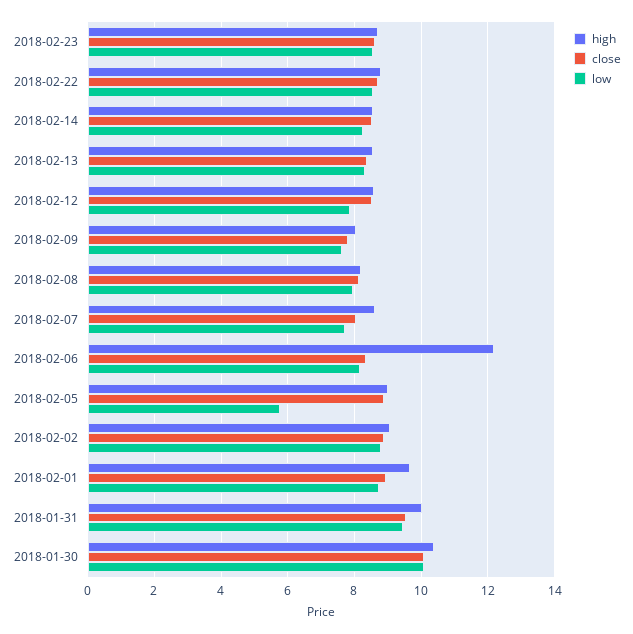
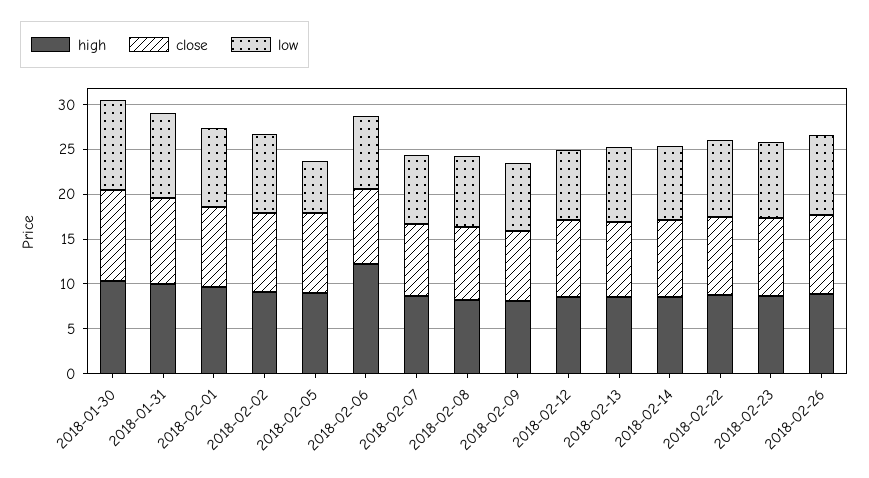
high, 2018-02-26: none -> 9
close, 2018-02-26: none -> 9
low, 2018-02-26: none -> 9

